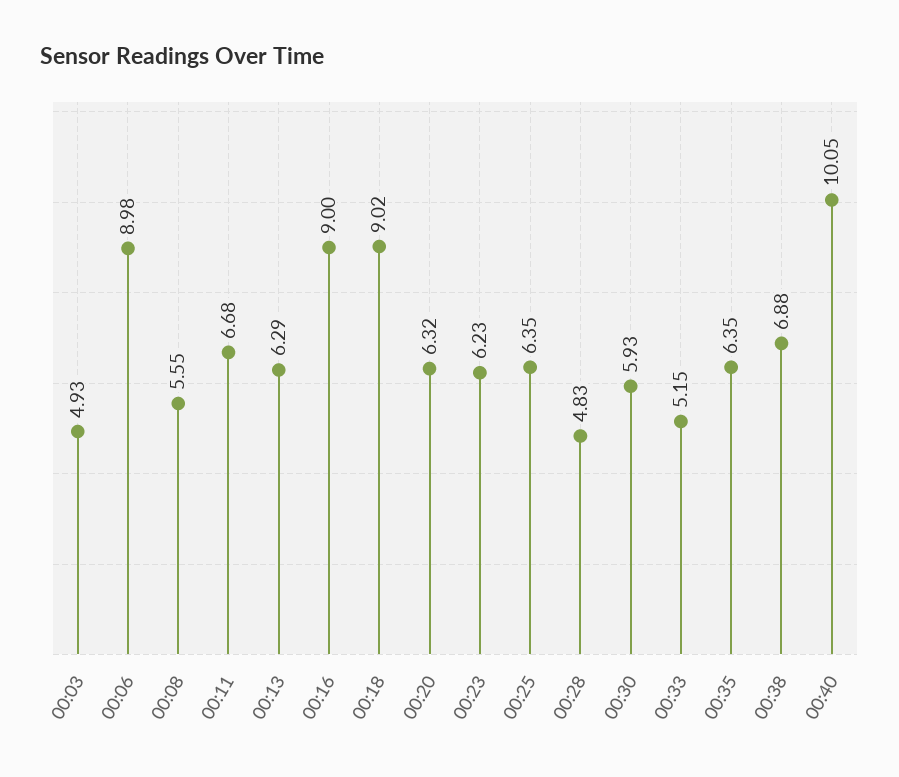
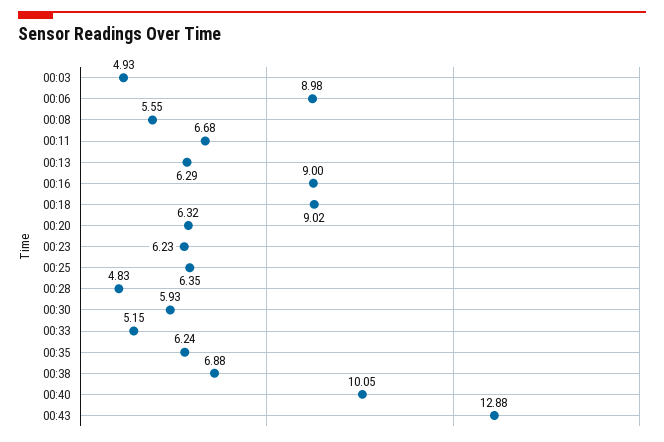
00:35: 6.35 -> 6.24
00:43: none -> 12.88

